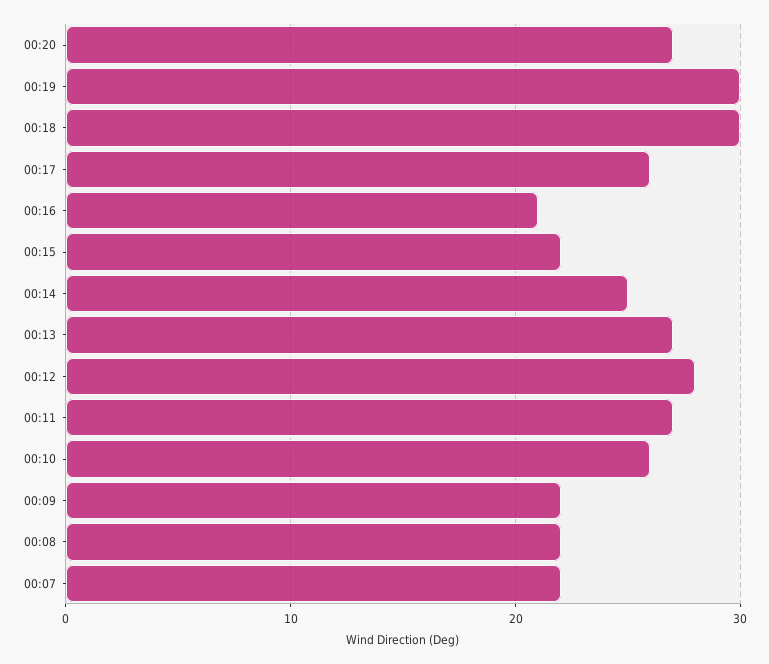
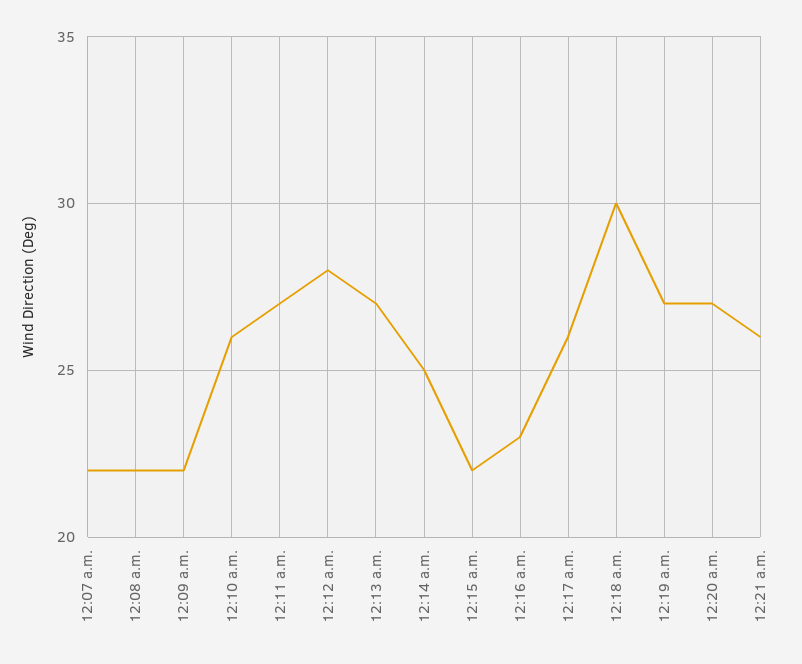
00:19: 30 -> 27
00:16: 21 -> 23
12:21 a.m.: none -> 26

